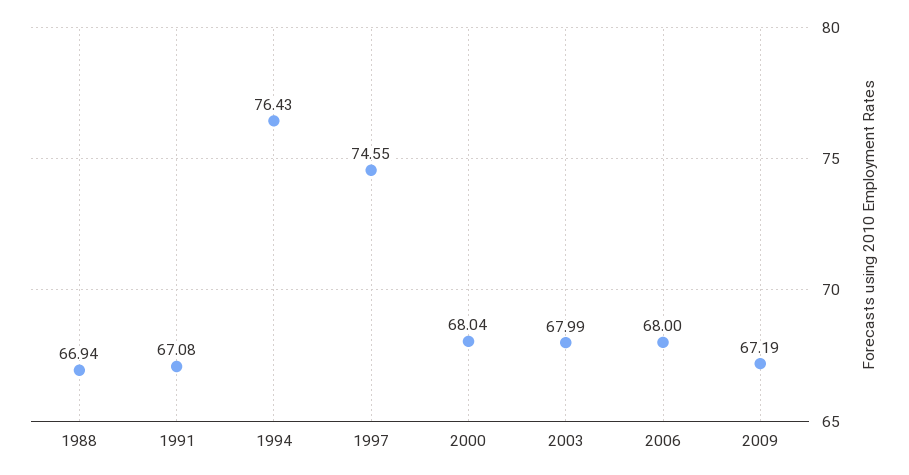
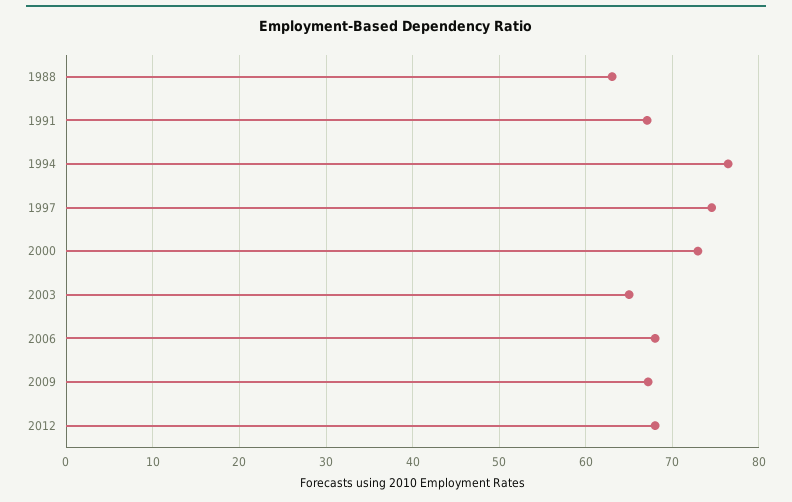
1988: 66.94 -> 63
2000: 68.04 -> 73
2003: 67.99 -> 65
2012: none -> 68

